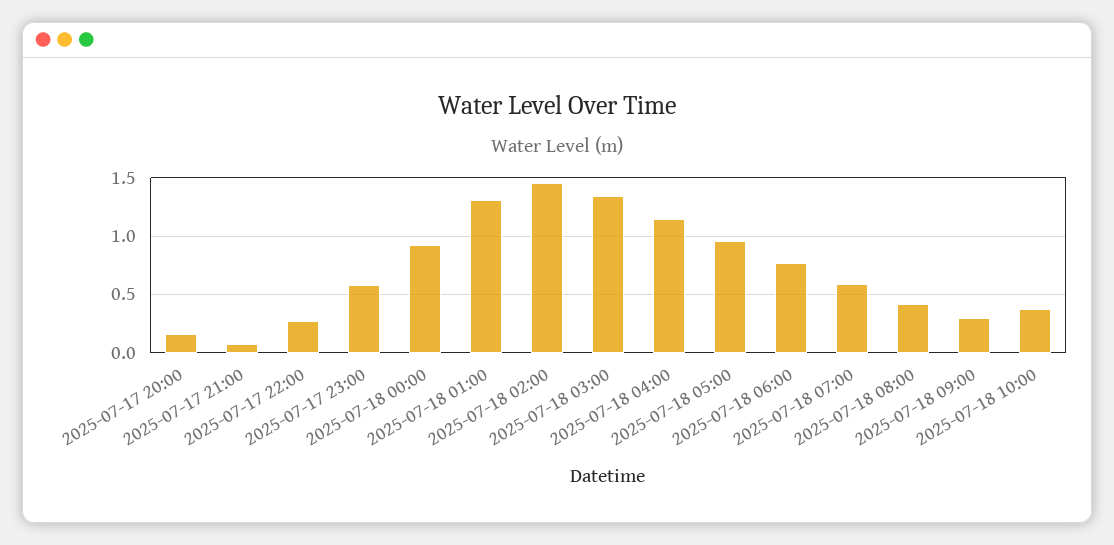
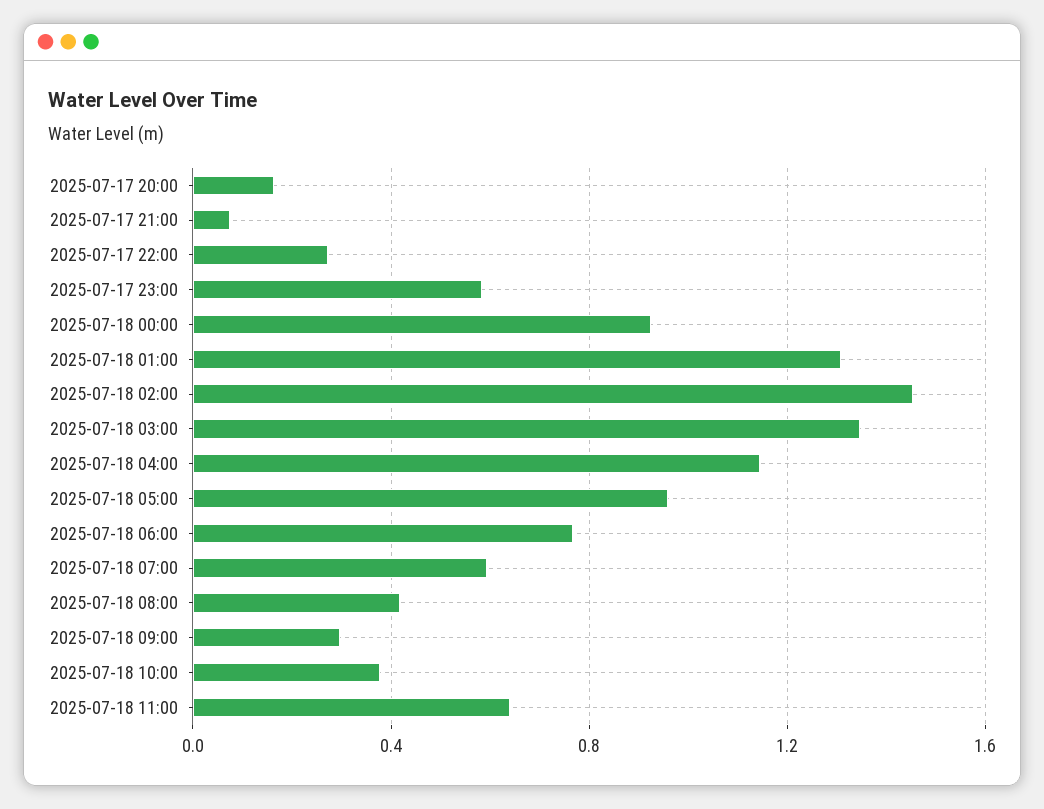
2025-07-18 11:00: none -> 0.65

